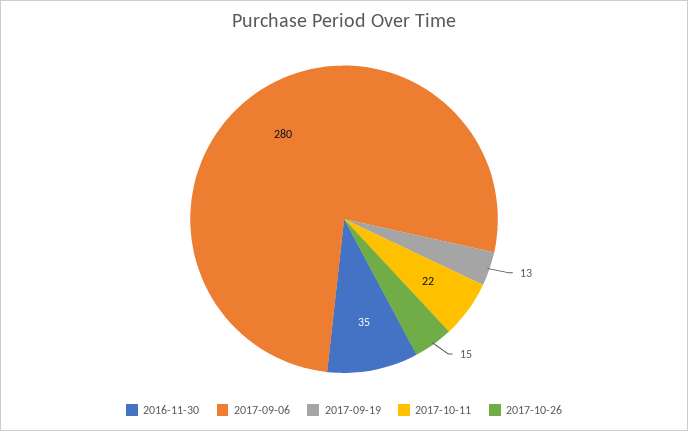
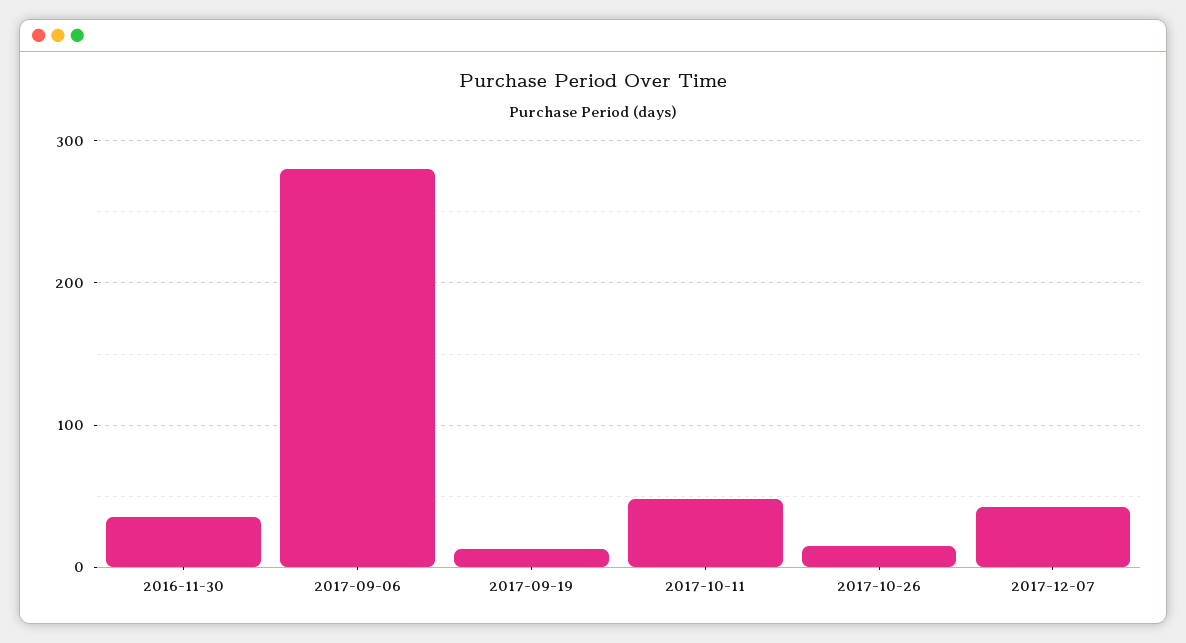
2017-10-11: 22 -> 50
2017-12-07: none -> 40

